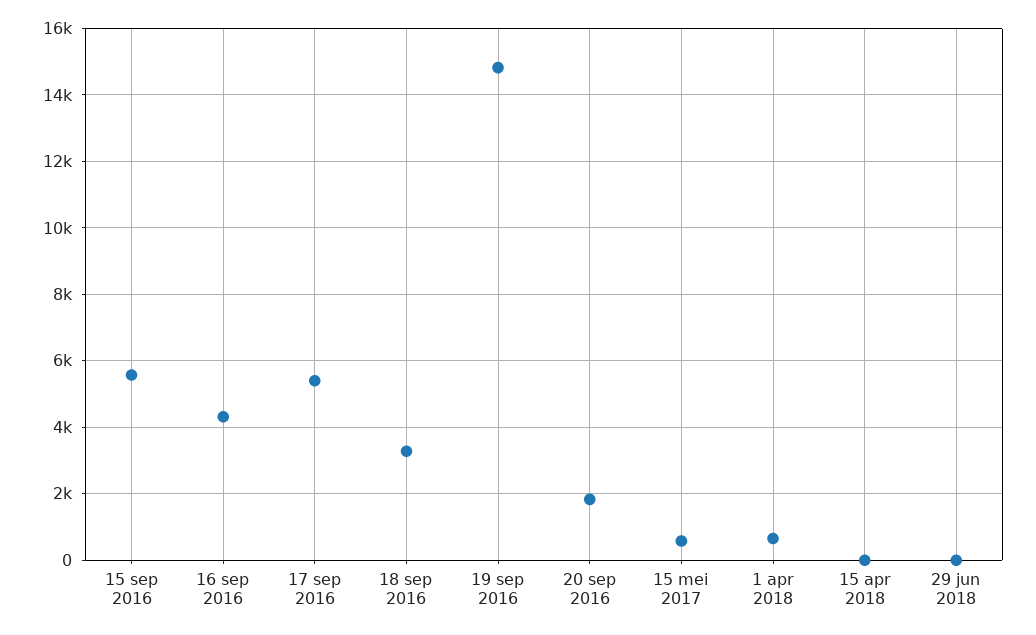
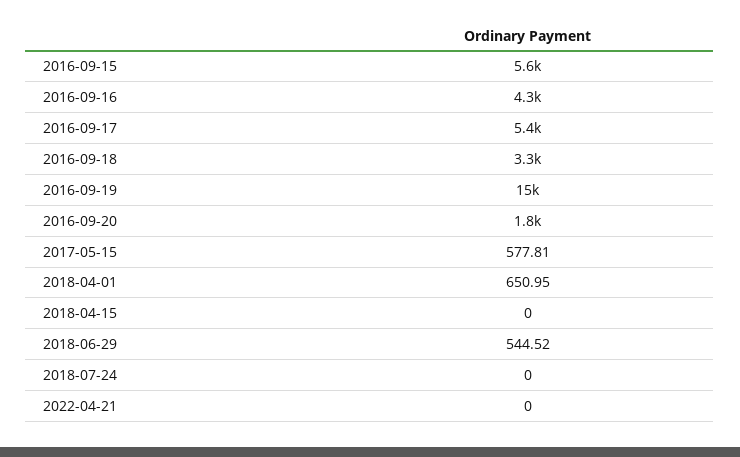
29 jun 2018: 0 -> 544.52
2018-07-24: none -> 0
2022-04-21: none -> 0

